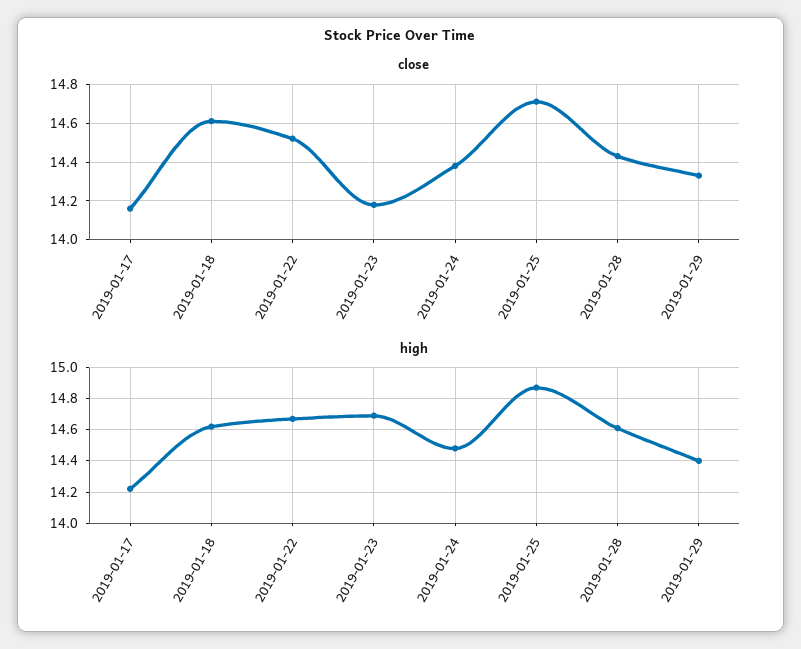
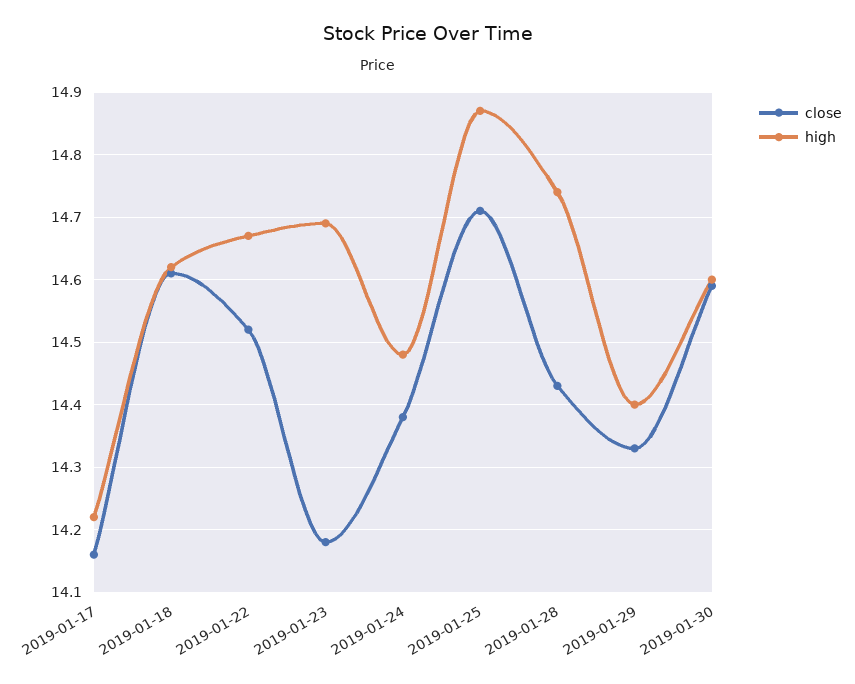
high, 2019-01-28: 14.6 -> 14.74
close, 2019-01-30: none -> 14.59
high, 2019-01-30: none -> 14.6

